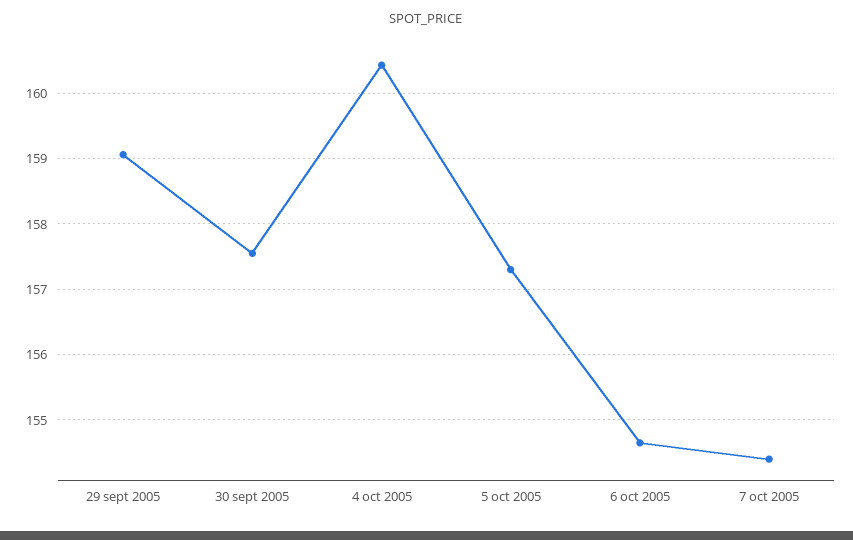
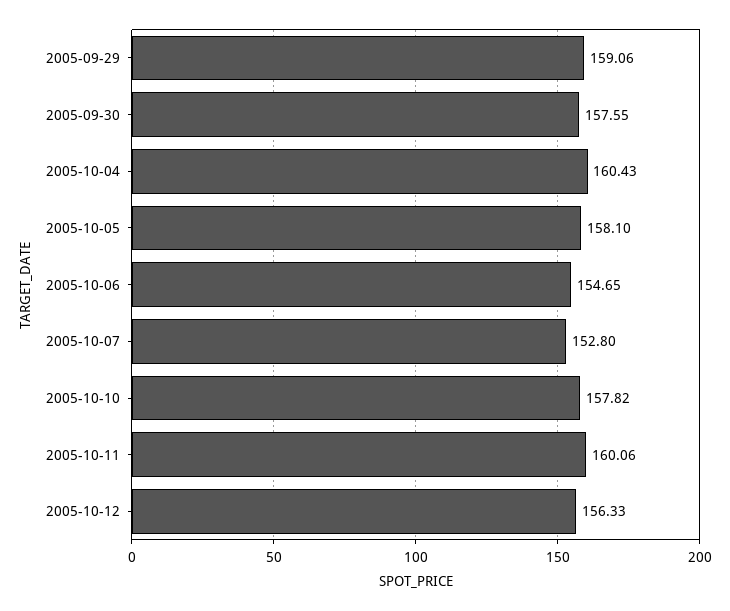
5 oct 2005: 157.3 -> 158.1
7 oct 2005: 154.4 -> 152.8
2005-10-10: none -> 157.82
2005-10-11: none -> 160.06
2005-10-12: none -> 156.33

